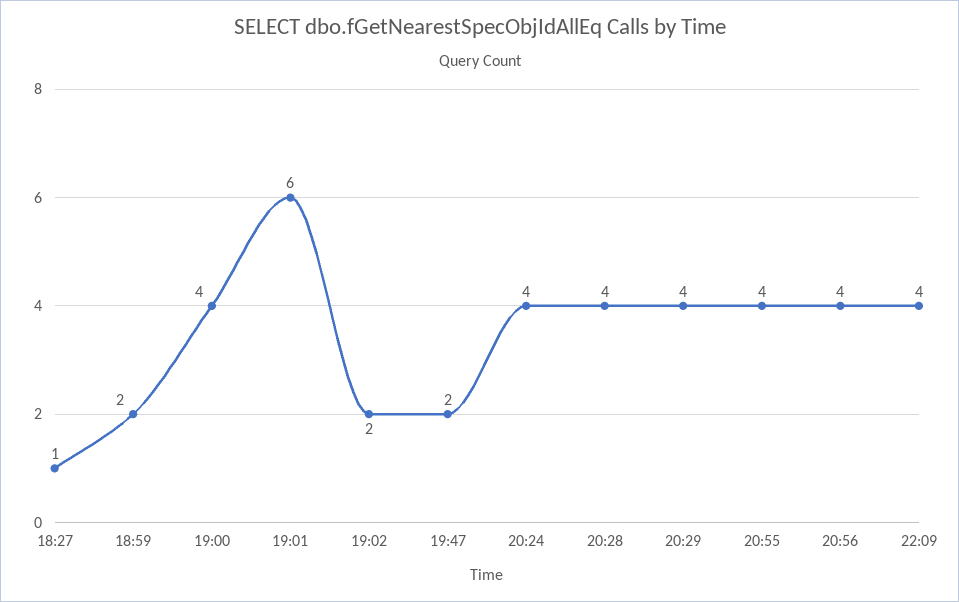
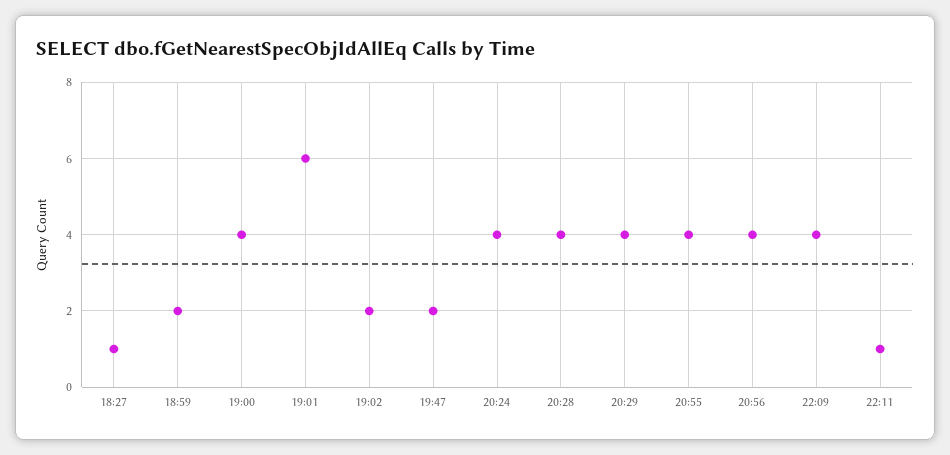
22:11: none -> 1

